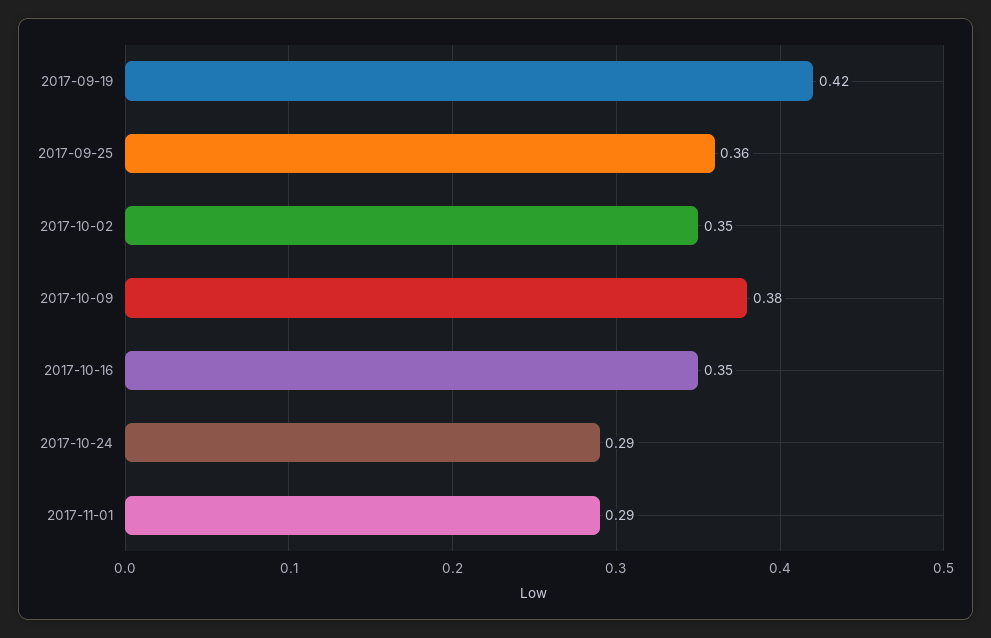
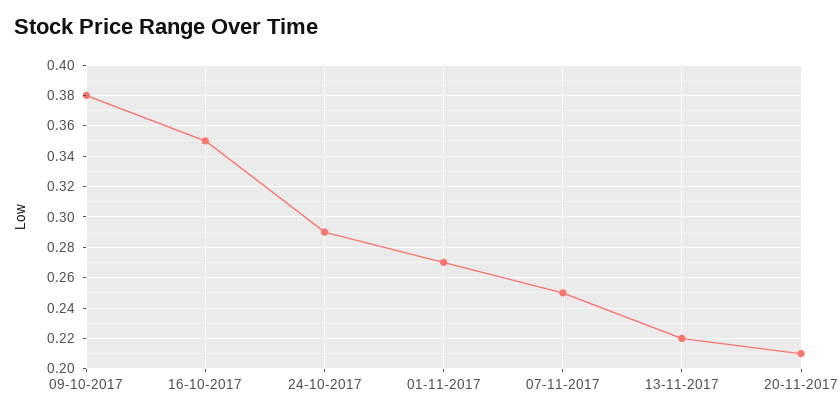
2017-09-19: 0.42 -> none
2017-09-25: 0.36 -> none
2017-10-02: 0.35 -> none
2017-11-01: 0.29 -> 0.27
07-11-2017: none -> 0.25
13-11-2017: none -> 0.22
20-11-2017: none -> 0.21

